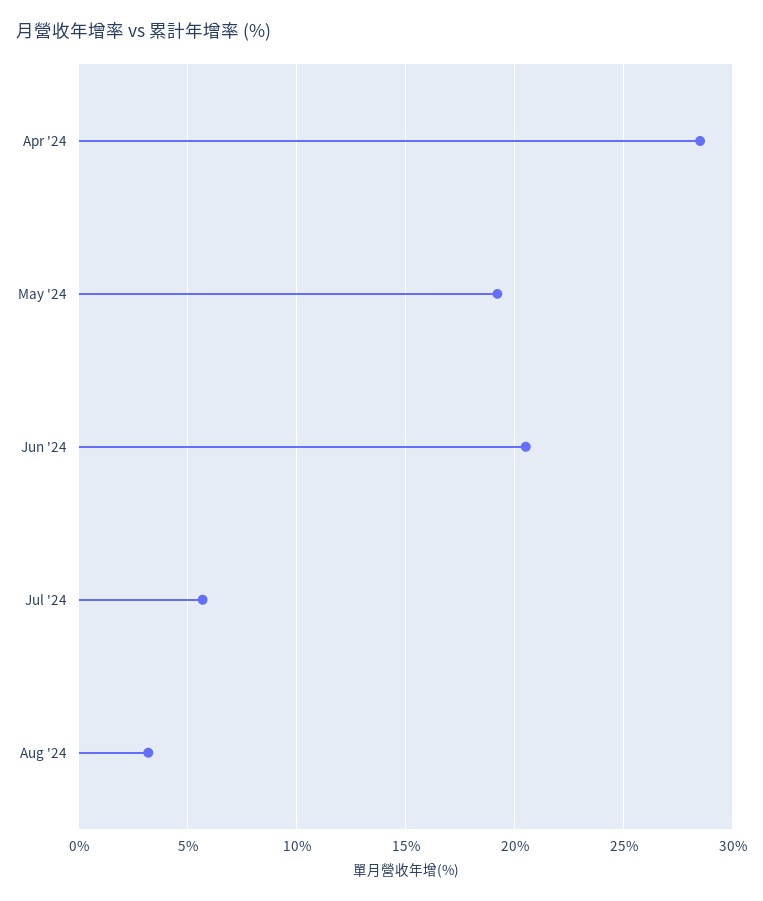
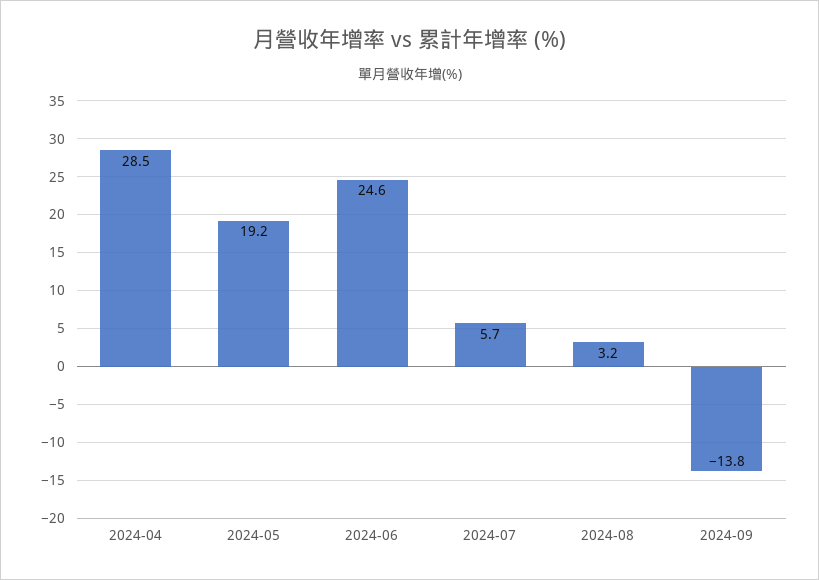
Jun '24: 20.5 -> 24.6
2024-09: none -> -13.8

